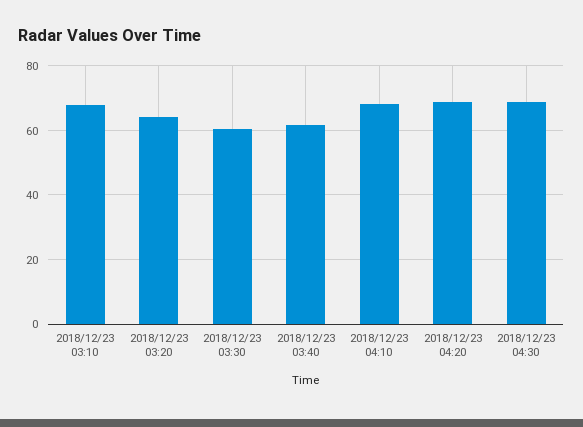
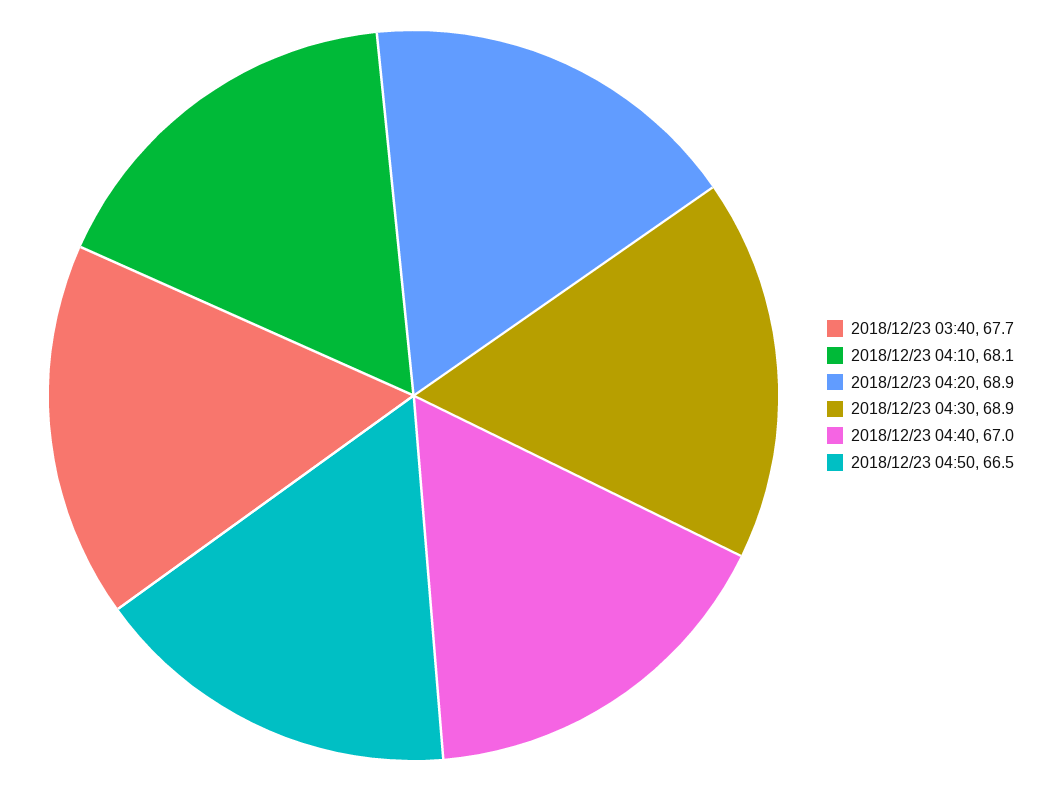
2018/12/23 03:10: 68 -> none
2018/12/23 03:20: 64 -> none
2018/12/23 03:30: 60 -> none
2018/12/23 03:40: 62 -> 67.7
2018/12/23 04:40: none -> 67
2018/12/23 04:50: none -> 66.5

